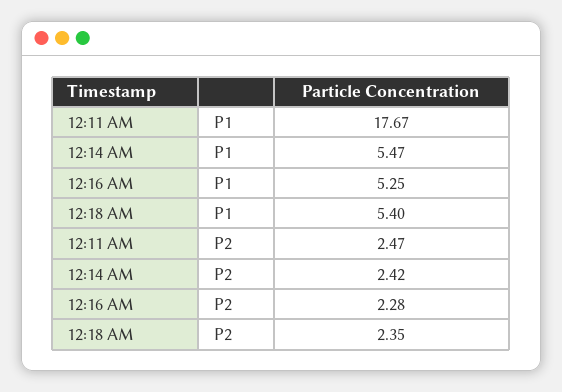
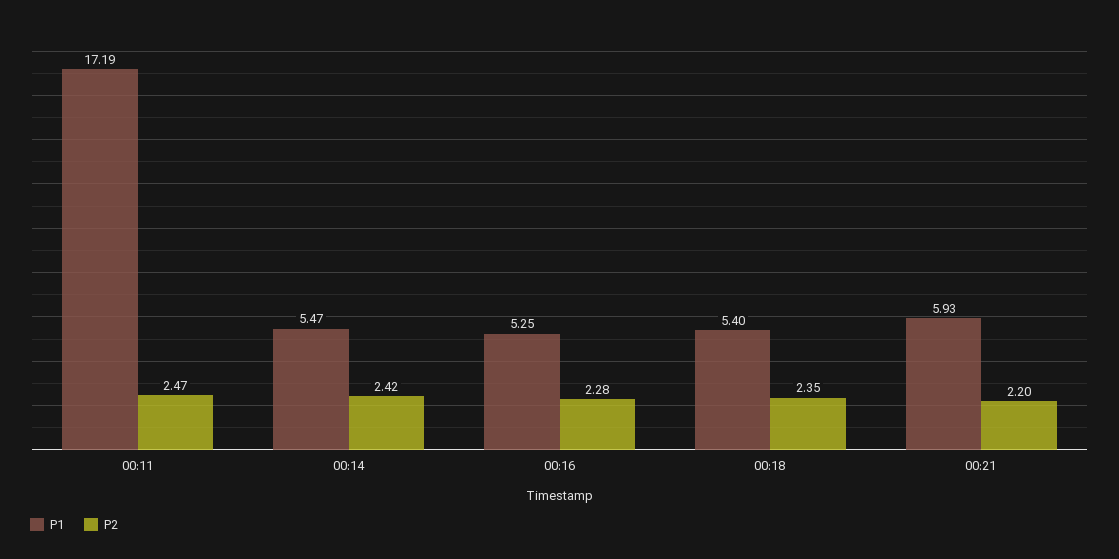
P1, 12:11 AM: 17.67 -> 17.19
P1, 00:21: none -> 5.93
P2, 00:21: none -> 2.2

